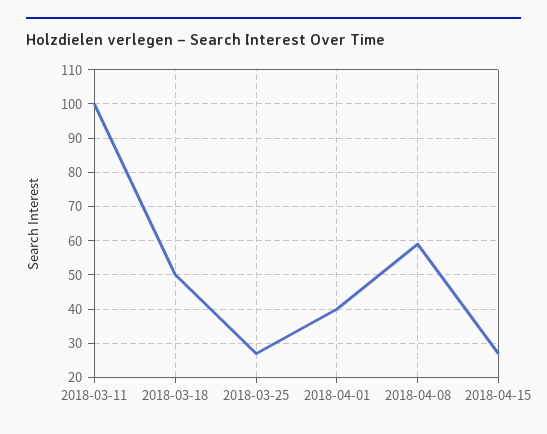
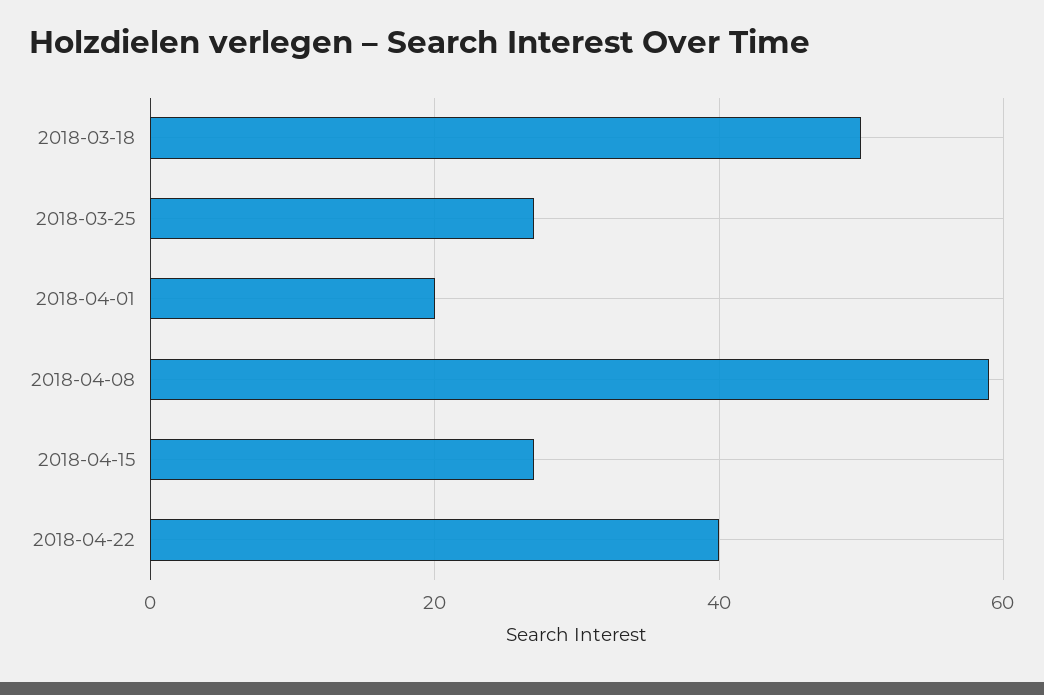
2018-03-11: 100 -> none
2018-04-01: 40 -> 20
2018-04-22: none -> 40

